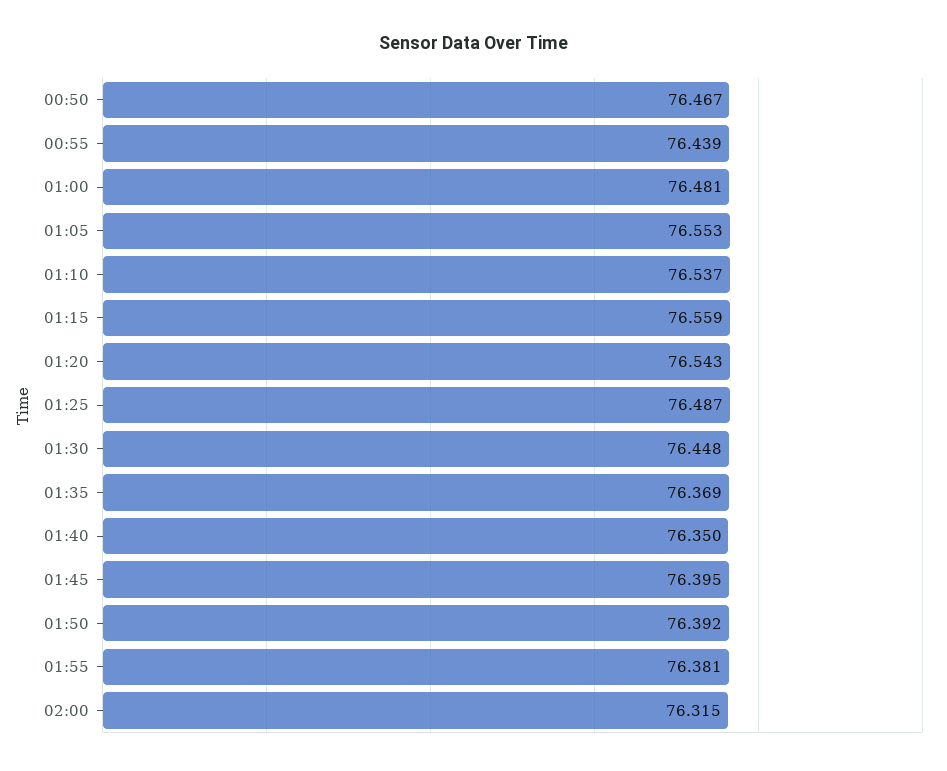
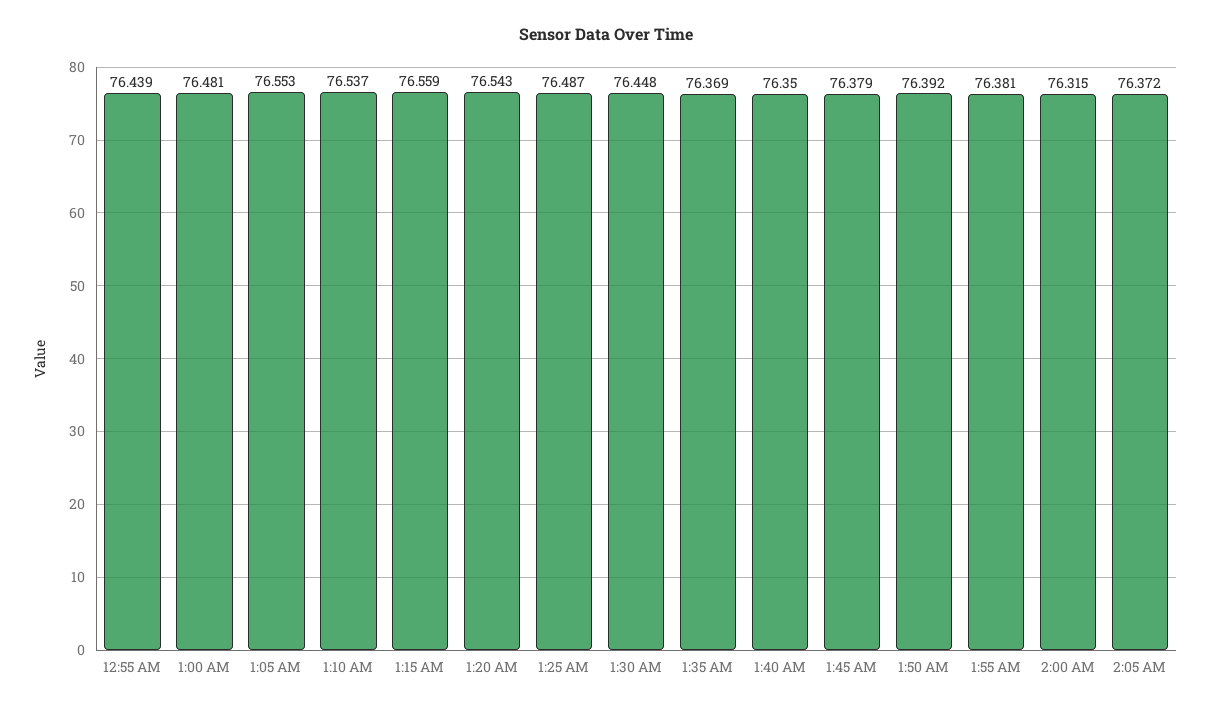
00:50: 76.467 -> none
01:45: 76.395 -> 76.379
2:05 AM: none -> 76.372

